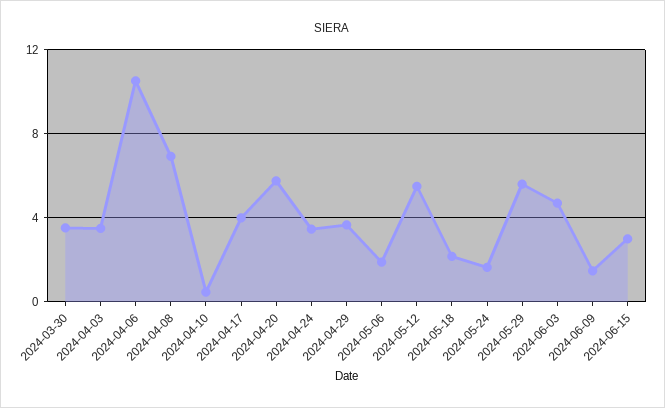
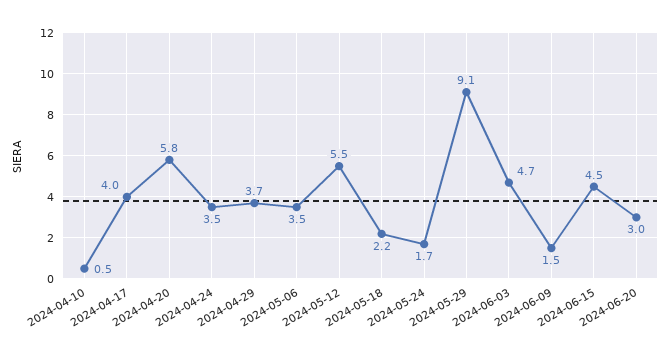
2024-03-30: 3.5 -> none
2024-04-03: 3.5 -> none
2024-04-06: 10.5 -> none
2024-04-08: 7 -> none
2024-05-06: 2 -> 3.5
2024-05-29: 5.5 -> 9.1
2024-06-15: 3 -> 4.5
2024-06-20: none -> 3

